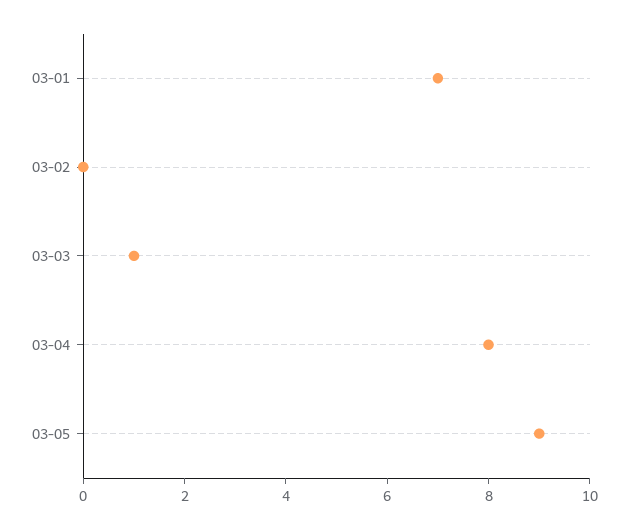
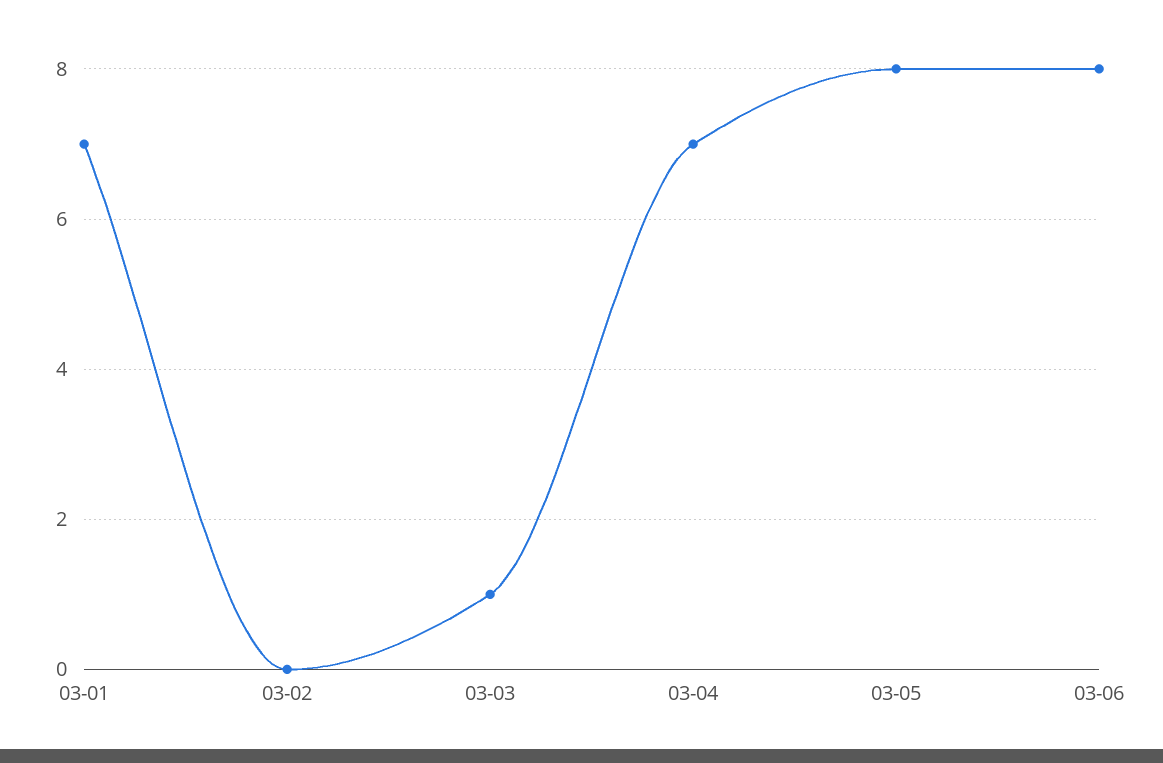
03-04: 8 -> 7
03-05: 9 -> 8
03-06: none -> 8

